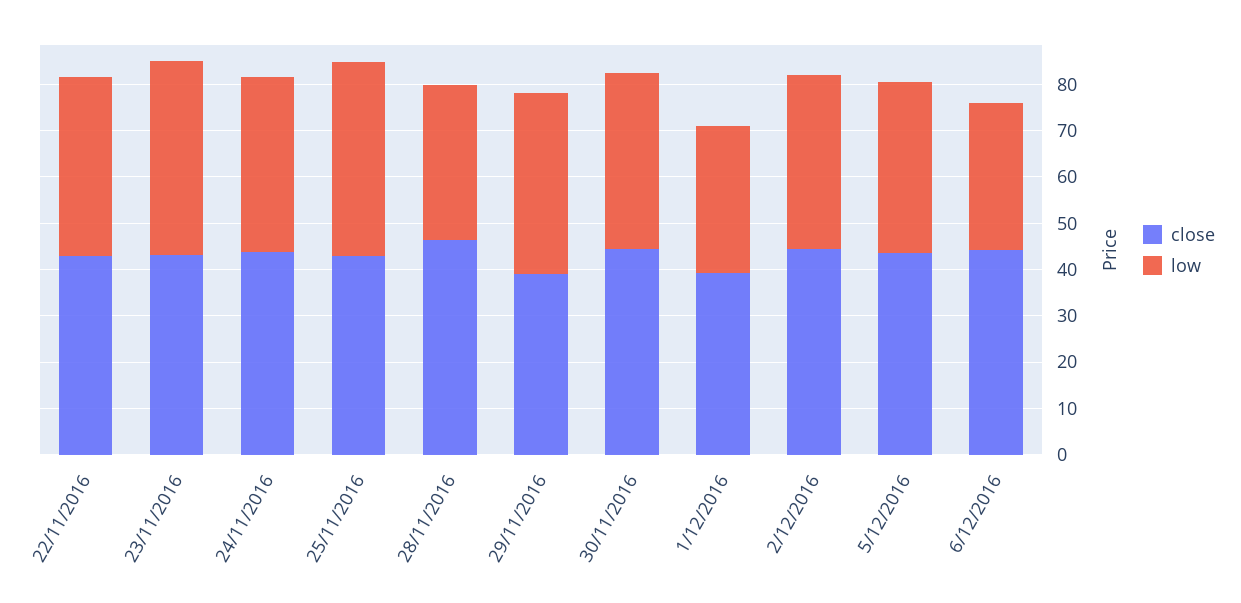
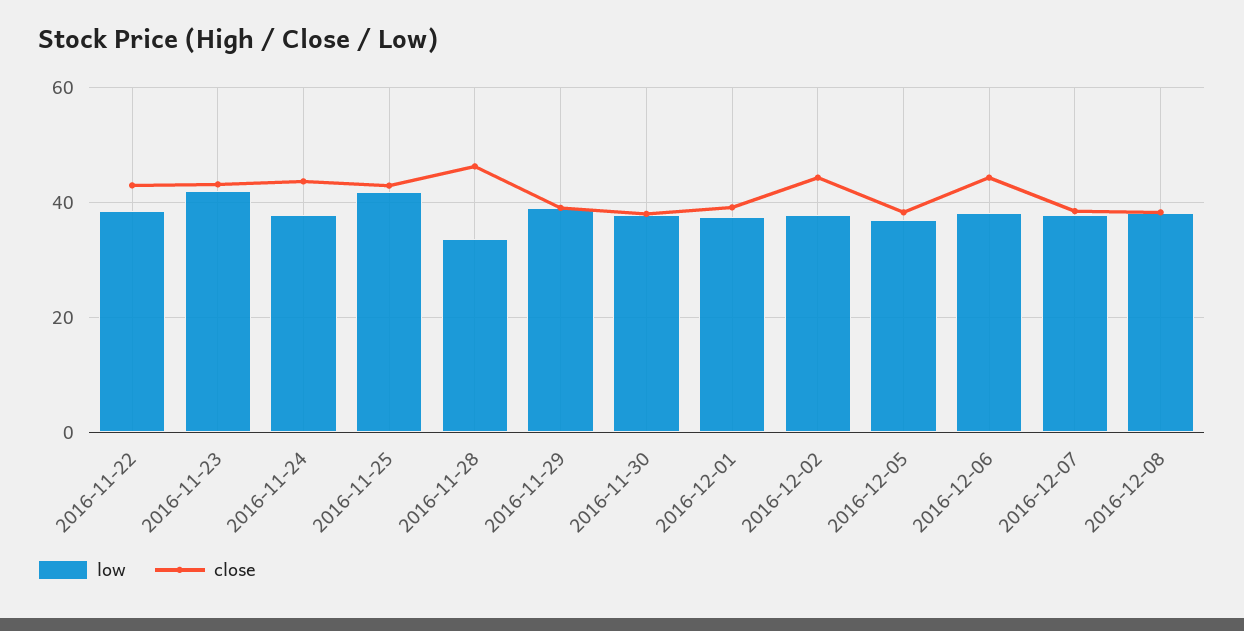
close, 30/11/2016: 44 -> 38
low, 1/12/2016: 32 -> 38
close, 5/12/2016: 44 -> 38
low, 6/12/2016: 32 -> 38
low, 2016-12-07: none -> 38
close, 2016-12-07: none -> 38
low, 2016-12-08: none -> 38
close, 2016-12-08: none -> 38

